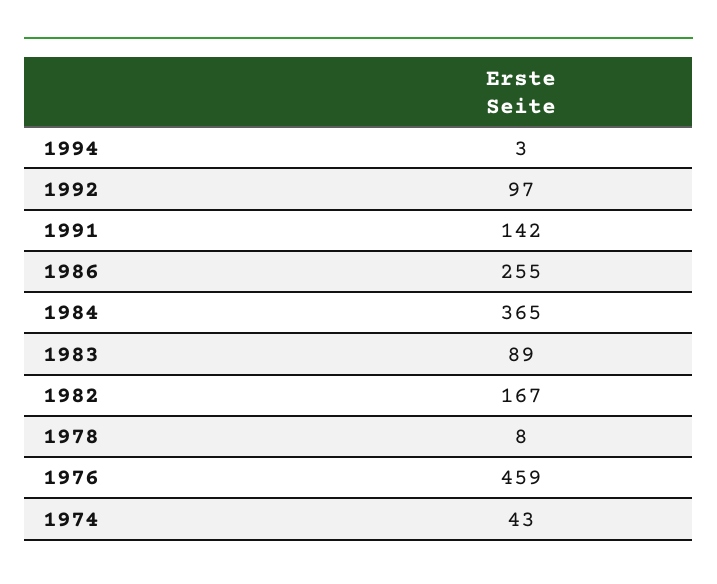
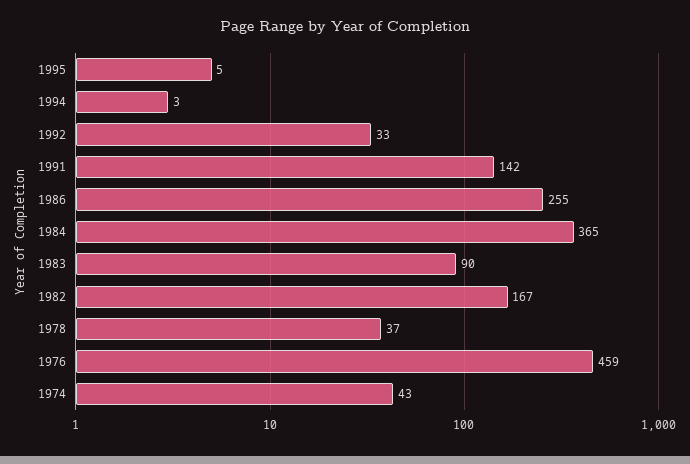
1992: 97 -> 33
1983: 89 -> 90
1978: 8 -> 37
1995: none -> 5

